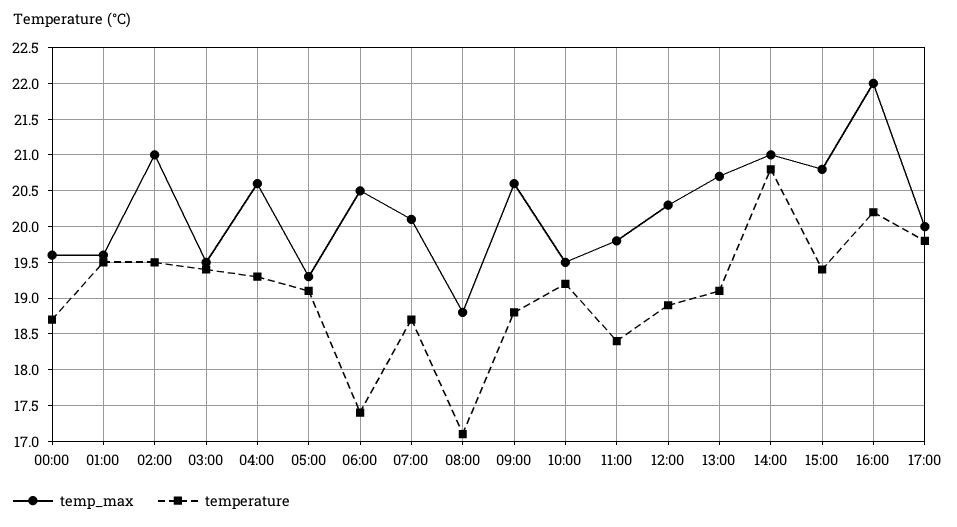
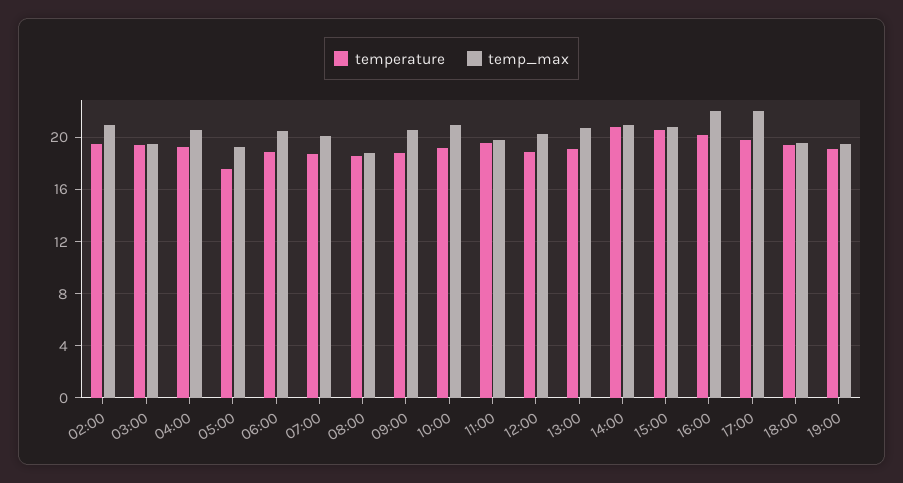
temp_max, 00:00: 19.6 -> none
temperature, 00:00: 18.7 -> none
temp_max, 01:00: 19.6 -> none
temperature, 01:00: 19.5 -> none
temperature, 05:00: 19.1 -> 17.5
temperature, 06:00: 17.4 -> 19
temperature, 08:00: 17.1 -> 18.5
temp_max, 10:00: 19.5 -> 21
temperature, 11:00: 18.4 -> 19.5
temperature, 15:00: 19.4 -> 20.5
temp_max, 17:00: 20 -> 22
temperature, 18:00: none -> 19.5
temp_max, 18:00: none -> 19.5
temperature, 19:00: none -> 19
temp_max, 19:00: none -> 19.5

